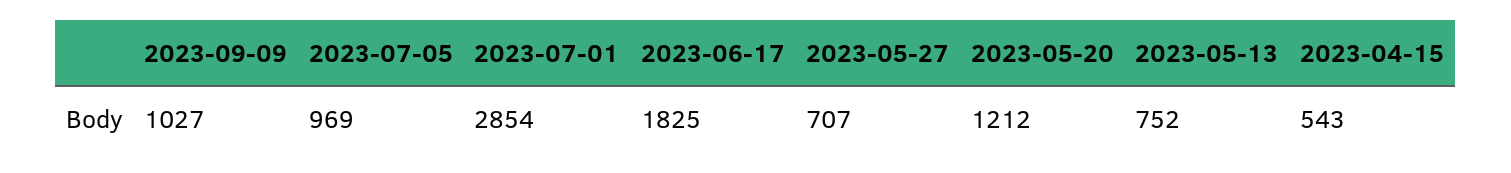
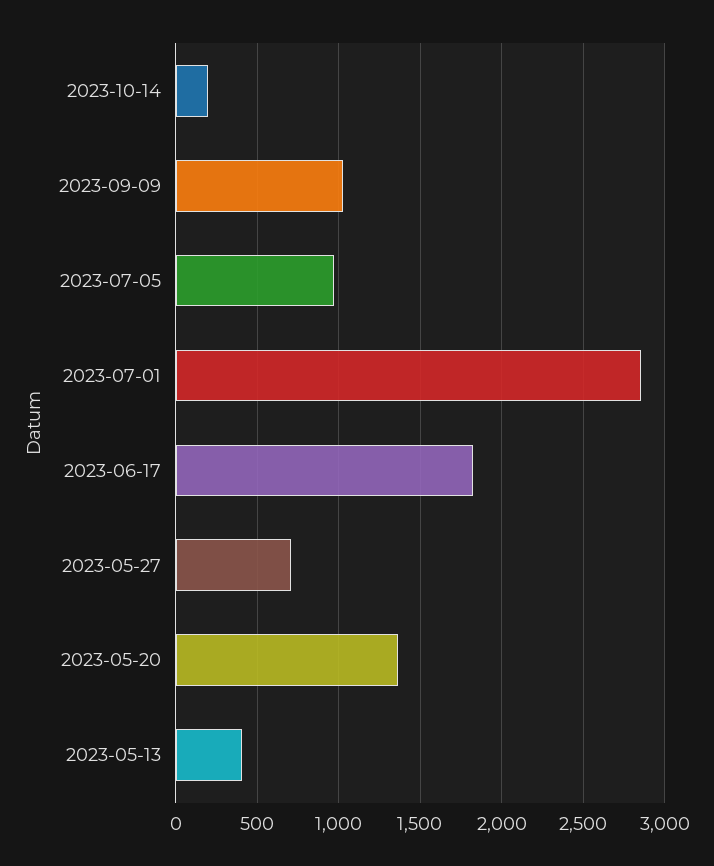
2023-05-20: 1212 -> 1350
2023-05-13: 752 -> 400
2023-04-15: 543 -> none
2023-10-14: none -> 200

